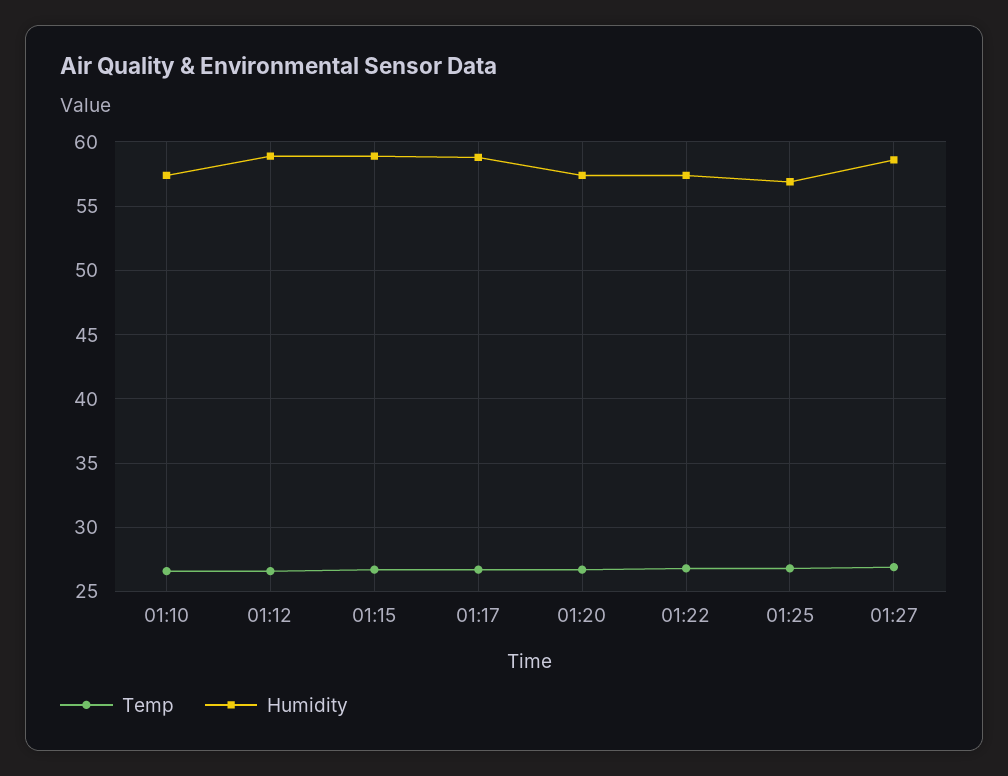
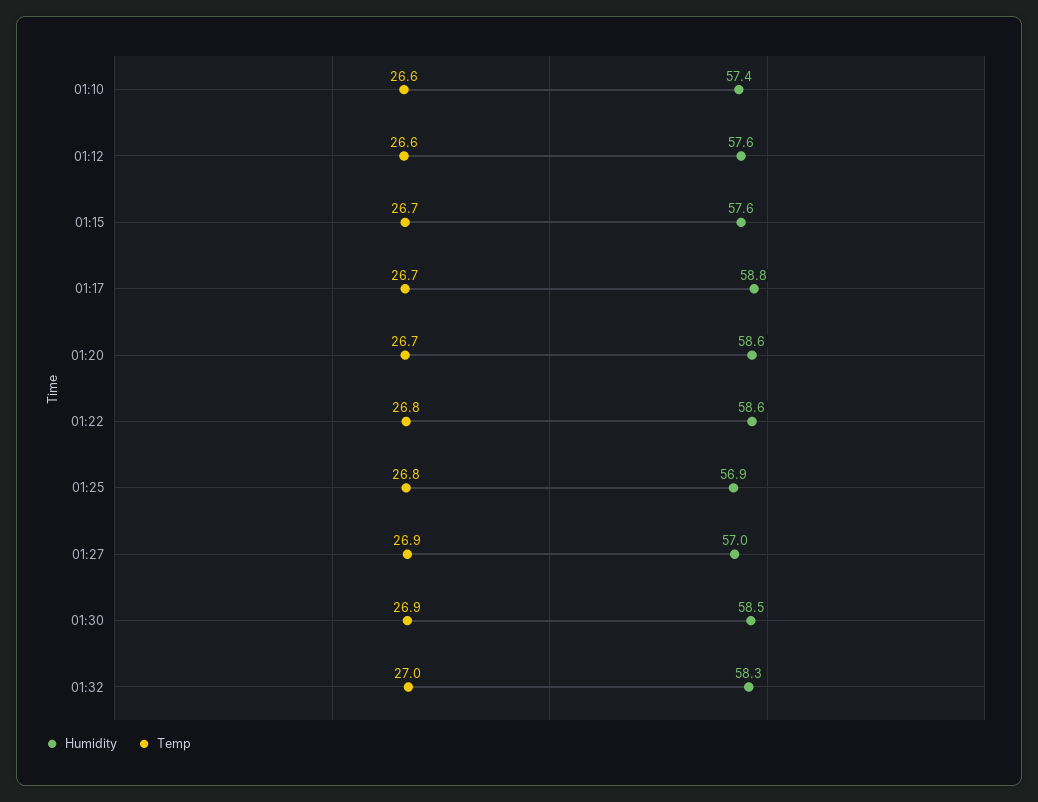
Humidity, 01:12: 59 -> 57.6
Humidity, 01:15: 59 -> 57.6
Humidity, 01:20: 57.5 -> 58.6
Humidity, 01:22: 57.5 -> 58.6
Humidity, 01:27: 58.5 -> 57
Humidity, 01:30: none -> 58.5
Temp, 01:30: none -> 26.9
Humidity, 01:32: none -> 58.3
Temp, 01:32: none -> 27

